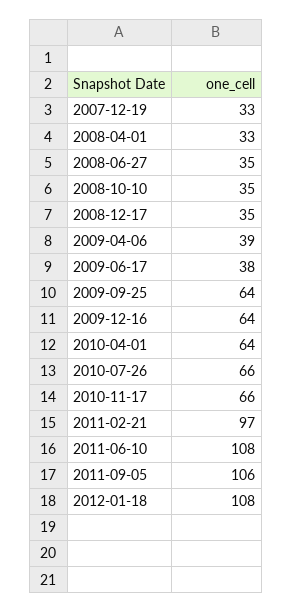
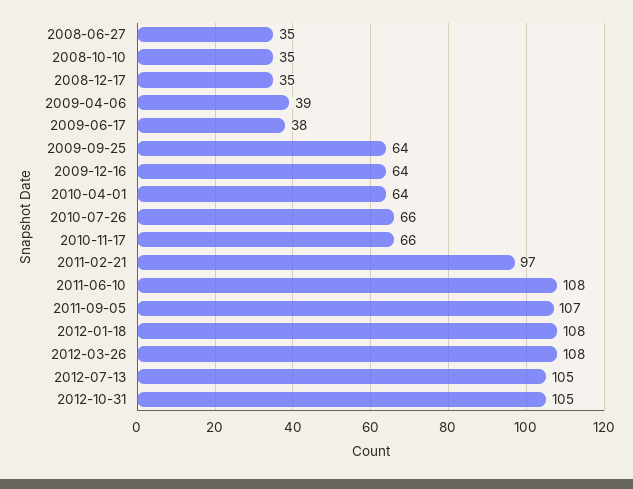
2007-12-19: 33 -> none
2008-04-01: 33 -> none
2011-09-05: 106 -> 107
2012-03-26: none -> 108
2012-07-13: none -> 105
2012-10-31: none -> 105

